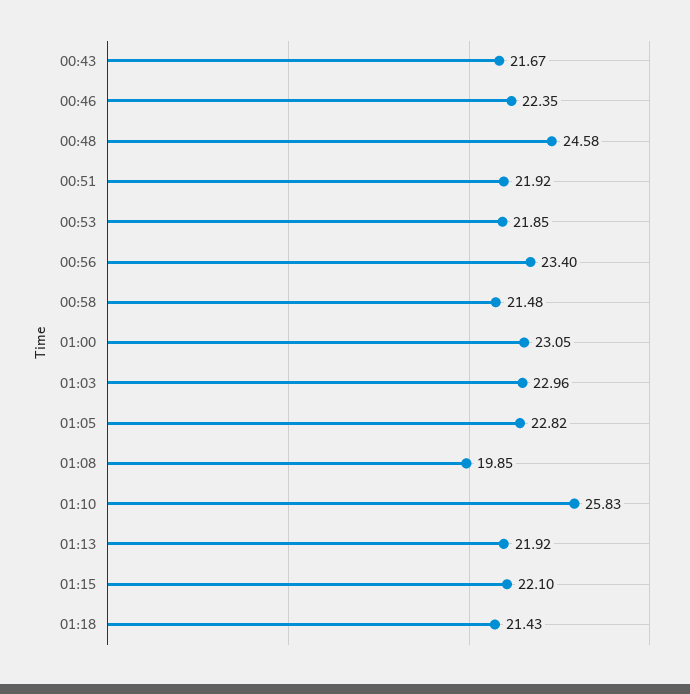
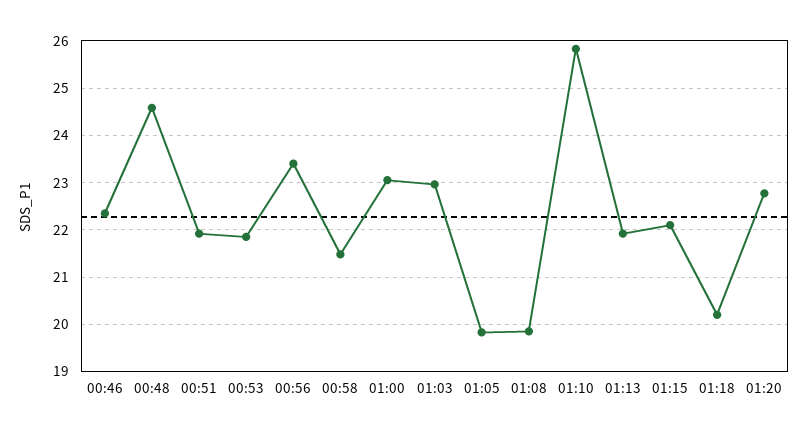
00:43: 21.67 -> none
01:05: 22.82 -> 19.8
01:18: 21.43 -> 20.2
01:20: none -> 22.8

